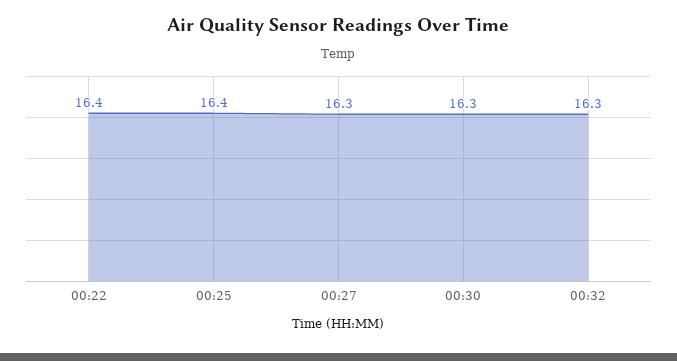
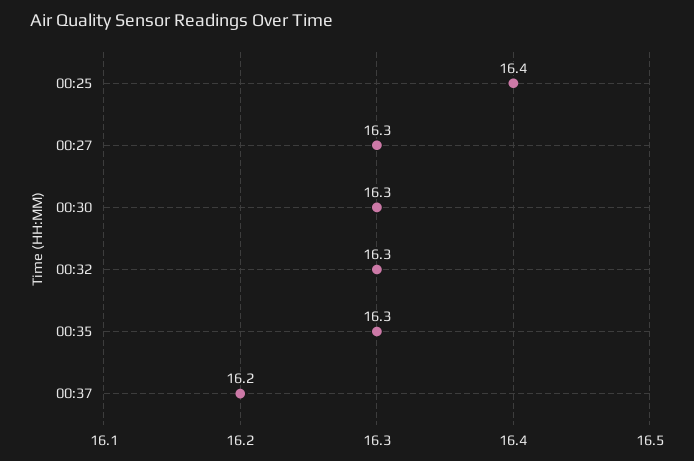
00:22: 16.4 -> none
00:35: none -> 16.3
00:37: none -> 16.2

